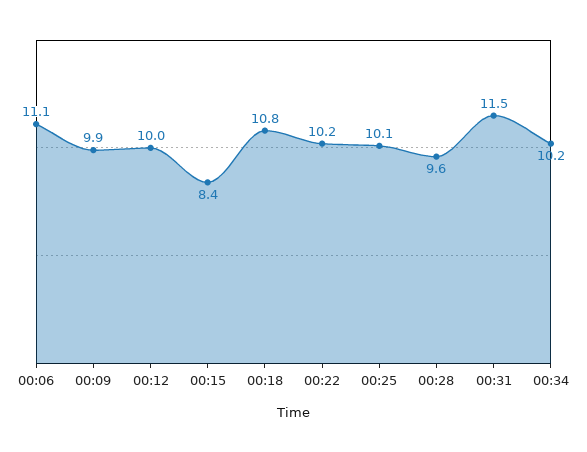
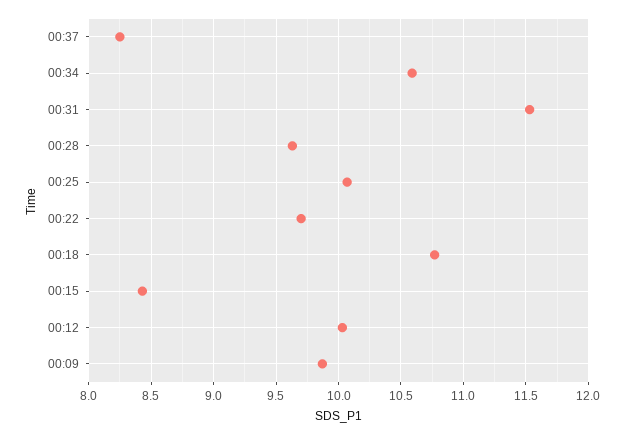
00:06: 11.1 -> none
00:22: 10.2 -> 9.7
00:34: 10.2 -> 10.6
00:37: none -> 8.25

